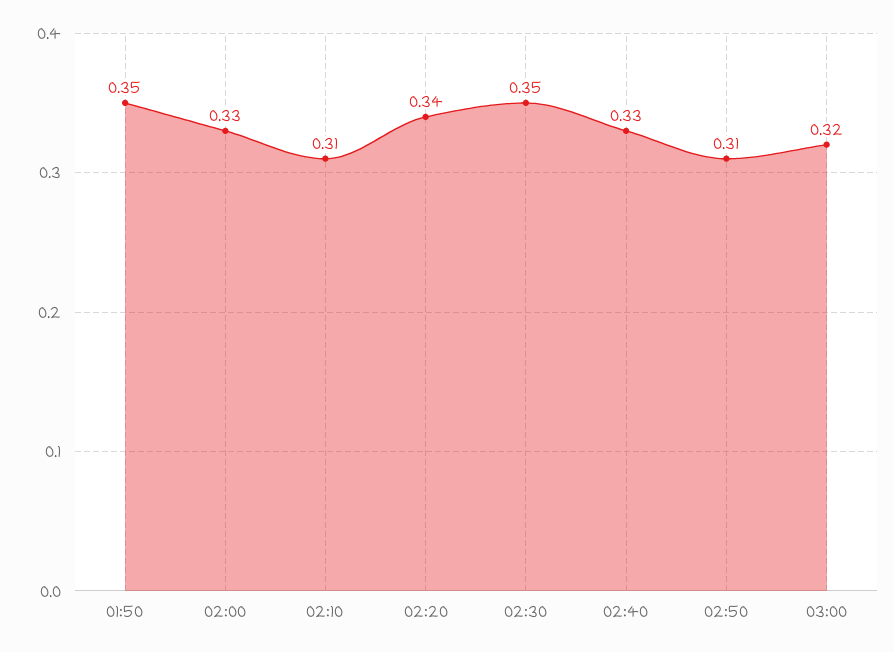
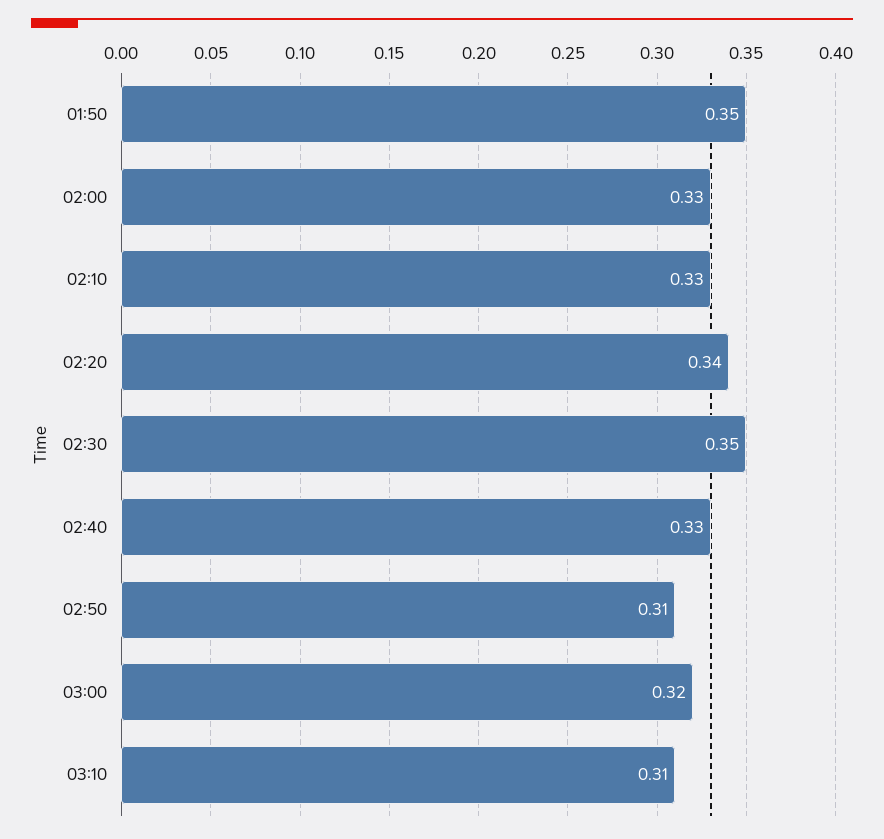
02:10: 0.31 -> 0.33
03:10: none -> 0.31

